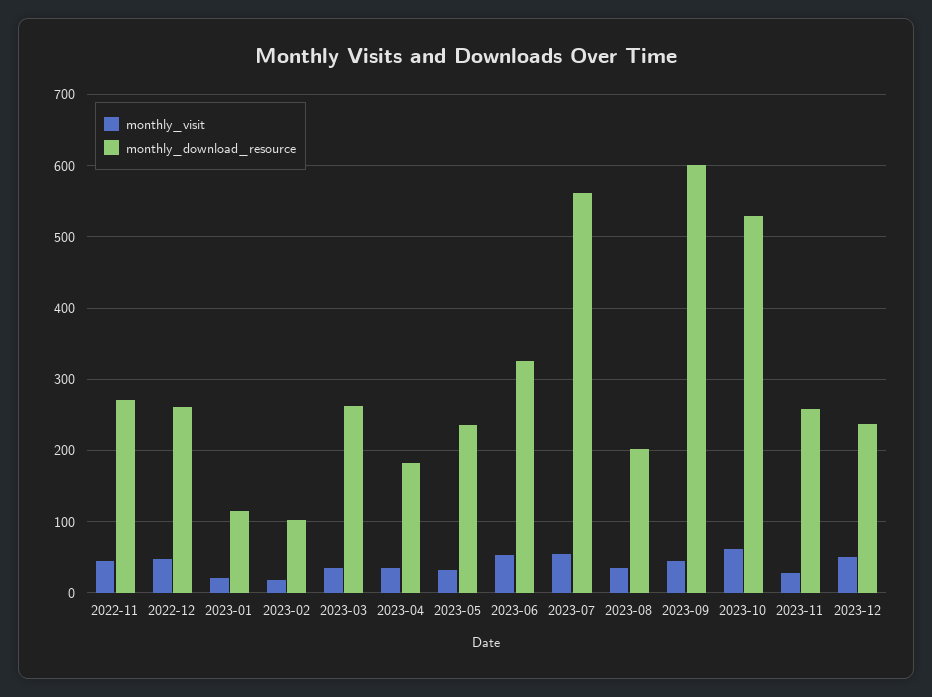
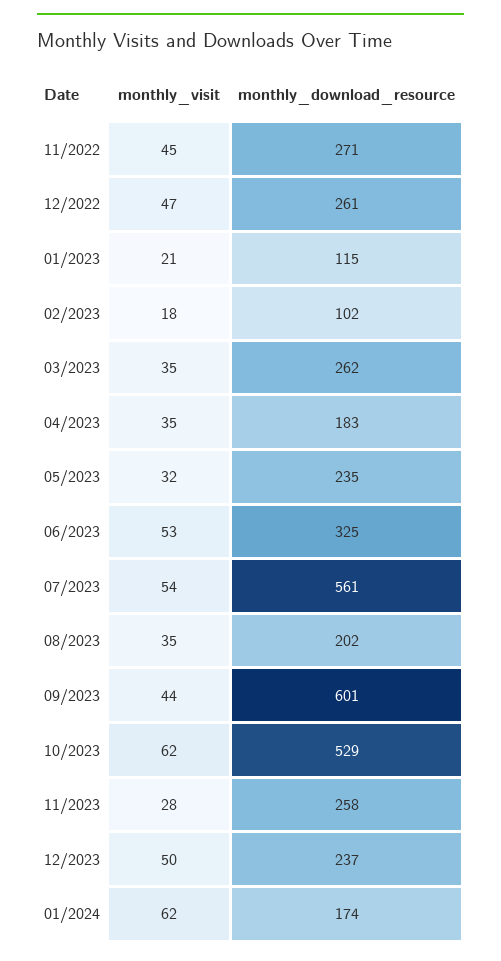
monthly_visit, 01/2024: none -> 62
monthly_download_resource, 01/2024: none -> 174

